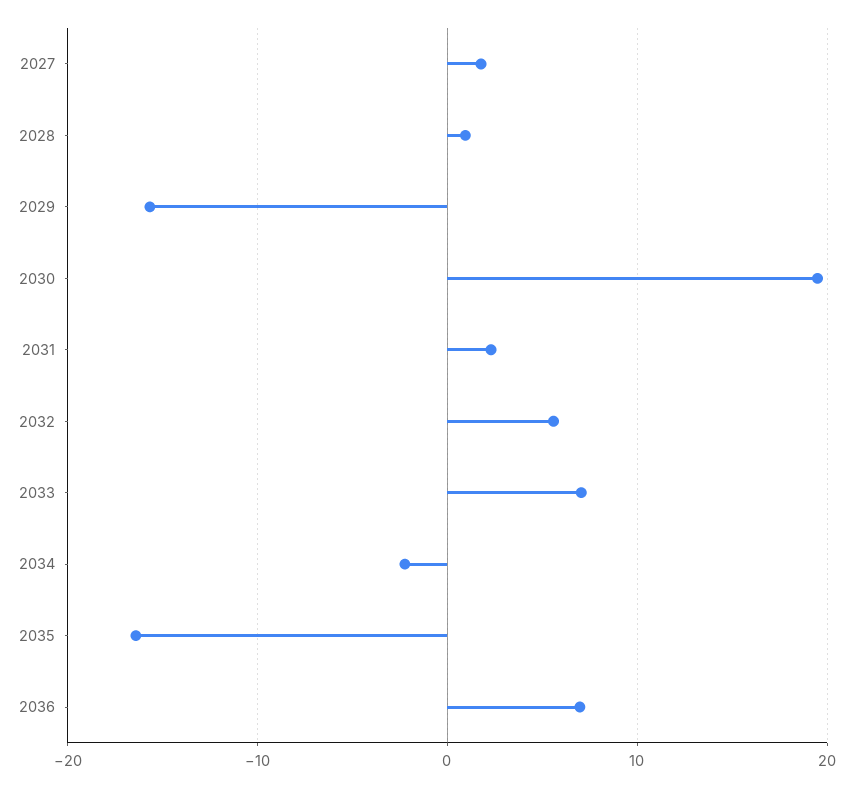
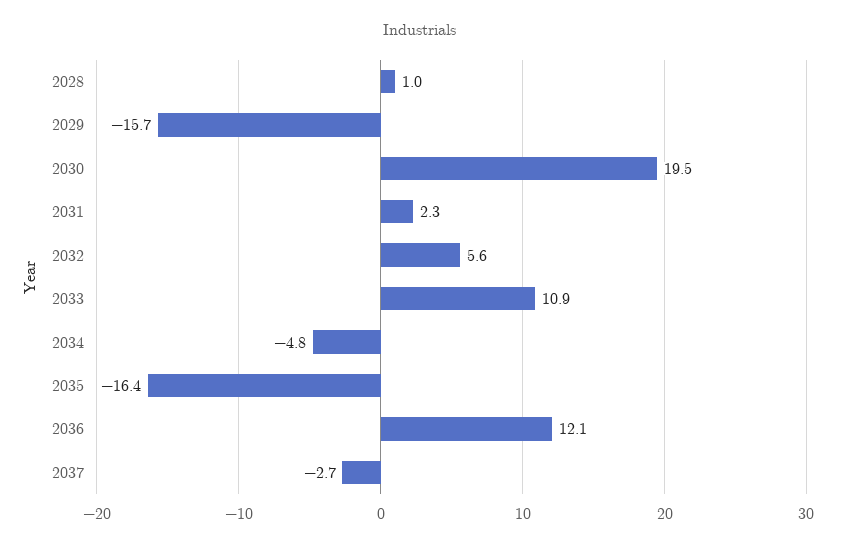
2027: 2 -> none
2033: 7 -> 10.9
2034: -2 -> -4.8
2036: 7 -> 12.1
2037: none -> -2.7

